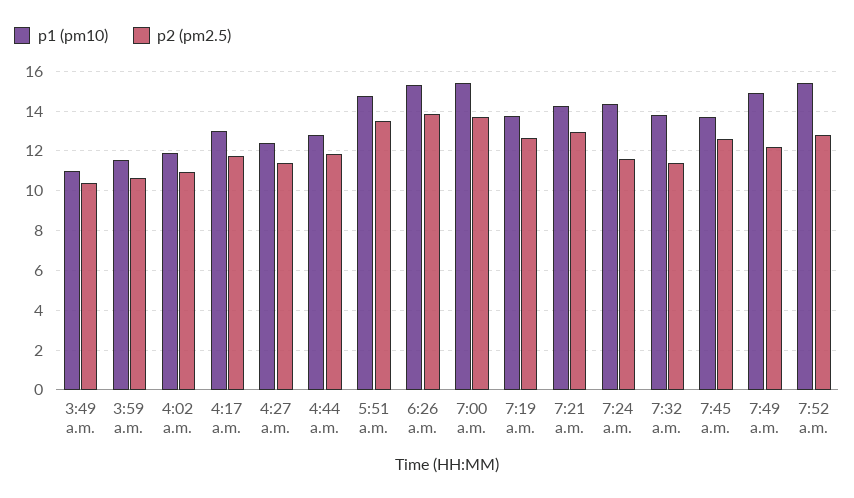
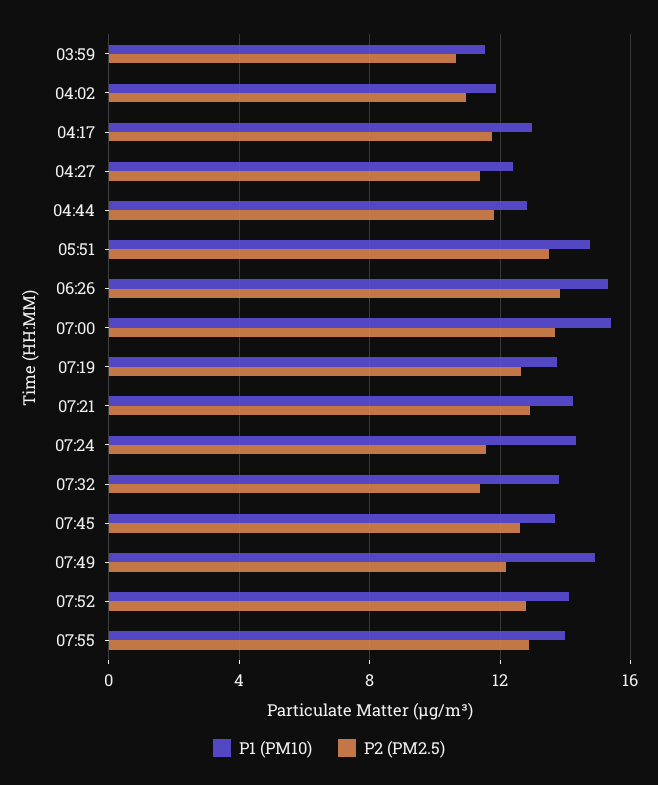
p1 (pm10), 3:49 a.m.: 11 -> none
p2 (pm2.5), 3:49 a.m.: 10.5 -> none
p1 (pm10), 7:52 a.m.: 15.5 -> 14
p1 (pm10), 07:55: none -> 14
p2 (pm2.5), 07:55: none -> 13

